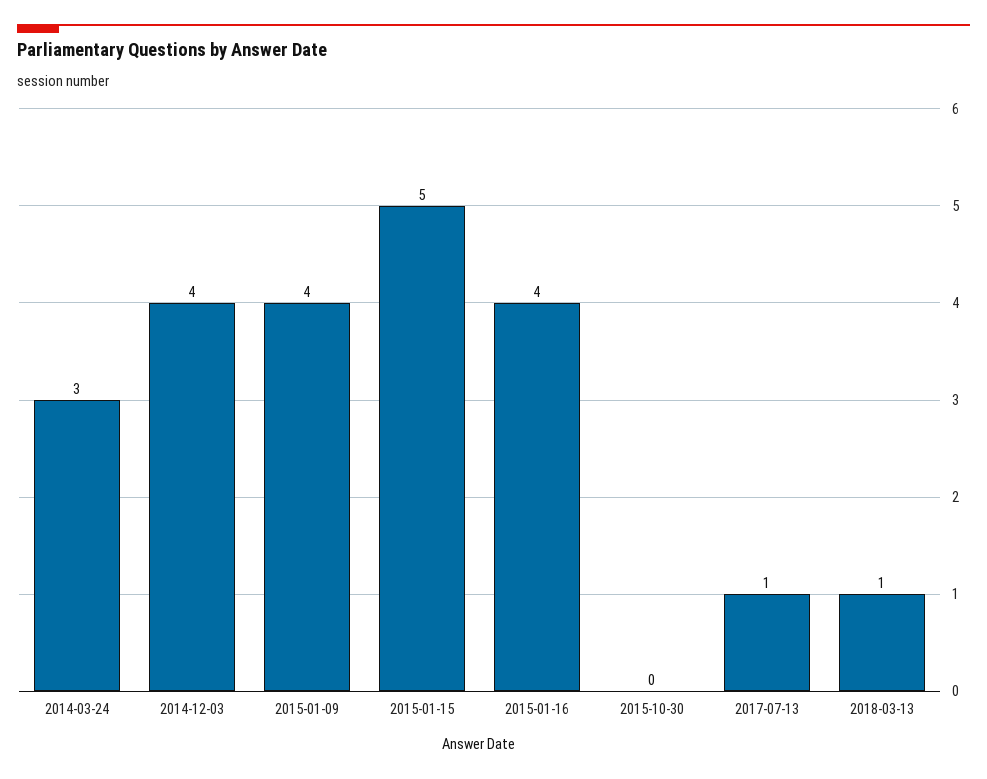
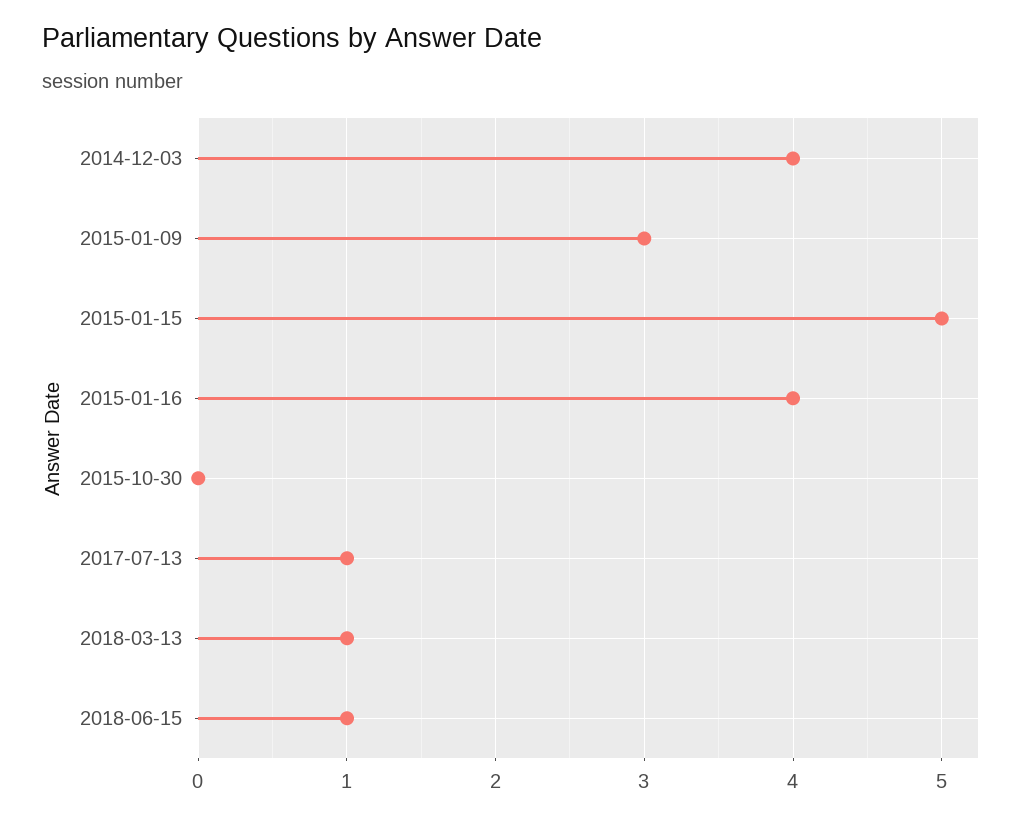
2014-03-24: 3 -> none
2015-01-09: 4 -> 3
2018-06-15: none -> 1

